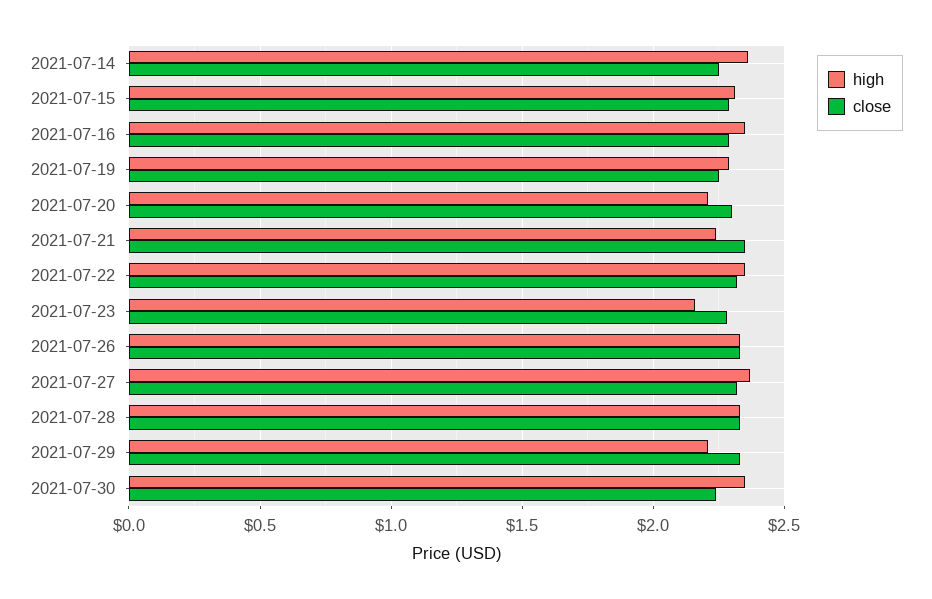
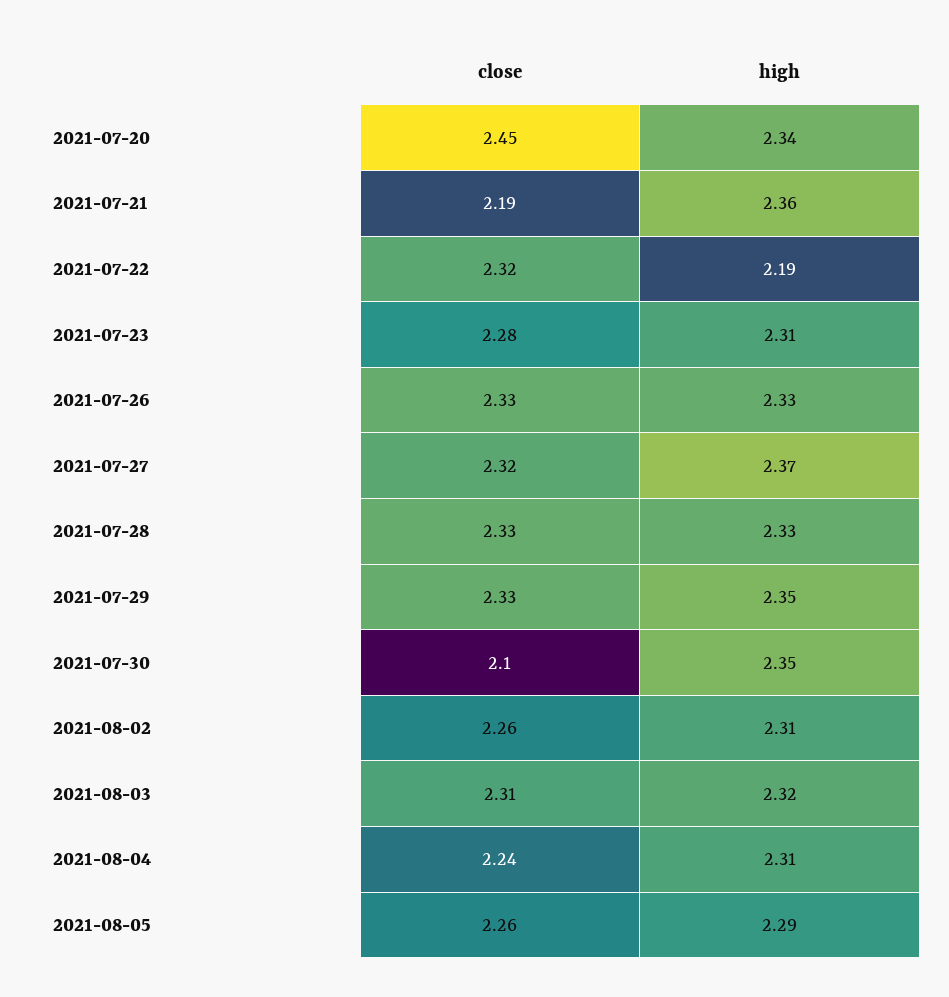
high, 2021-07-14: 2.35 -> none
close, 2021-07-14: 2.25 -> none
high, 2021-07-15: 2.3 -> none
close, 2021-07-15: 2.3 -> none
high, 2021-07-16: 2.35 -> none
close, 2021-07-16: 2.3 -> none
high, 2021-07-19: 2.3 -> none
close, 2021-07-19: 2.25 -> none
high, 2021-07-20: 2.2 -> 2.34
close, 2021-07-20: 2.3 -> 2.45
high, 2021-07-21: 2.25 -> 2.36
close, 2021-07-21: 2.35 -> 2.19
high, 2021-07-22: 2.35 -> 2.19
high, 2021-07-23: 2.15 -> 2.31
high, 2021-07-29: 2.2 -> 2.35
close, 2021-07-30: 2.25 -> 2.1
close, 2021-08-02: none -> 2.26
high, 2021-08-02: none -> 2.31
close, 2021-08-03: none -> 2.31
high, 2021-08-03: none -> 2.32
close, 2021-08-04: none -> 2.24
high, 2021-08-04: none -> 2.31
close, 2021-08-05: none -> 2.26
high, 2021-08-05: none -> 2.29

